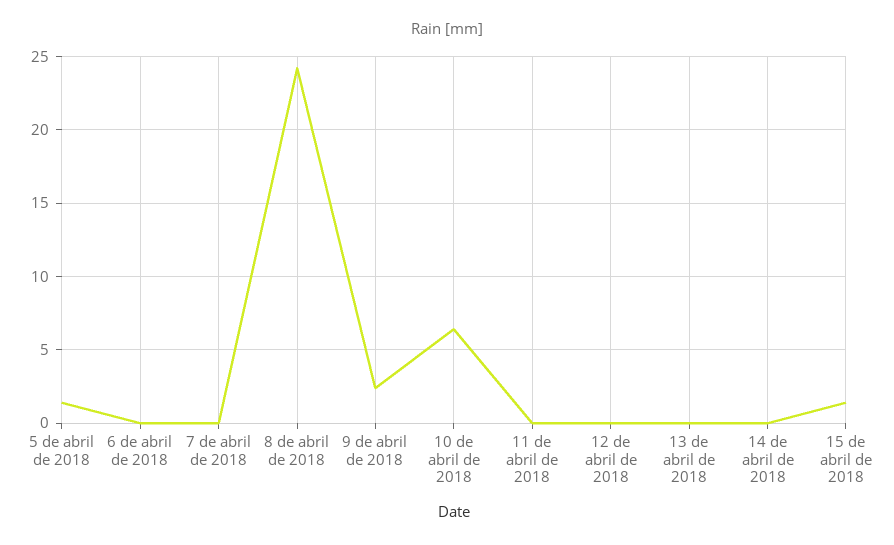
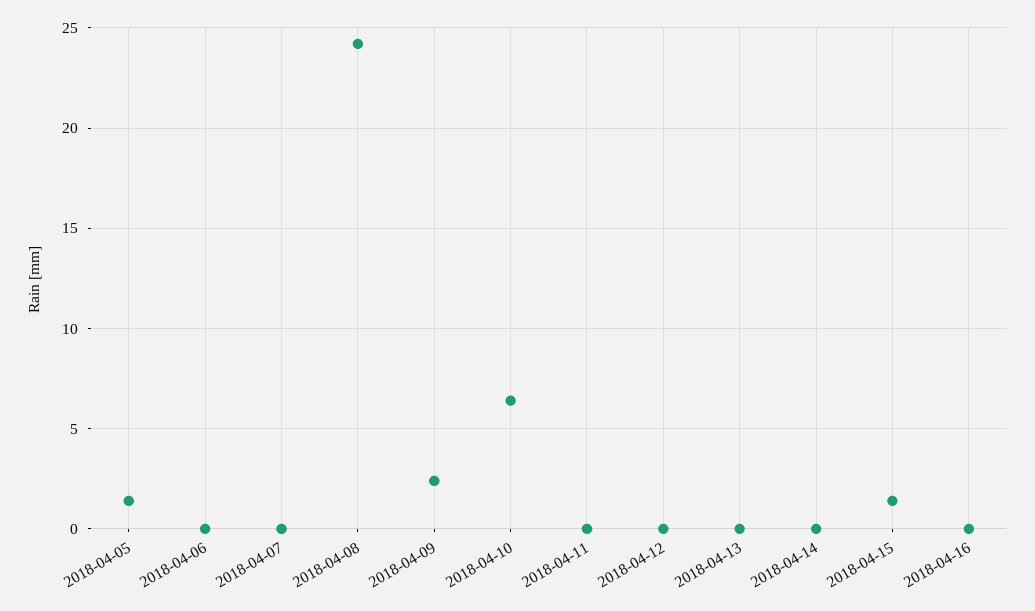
2018-04-16: none -> 0

